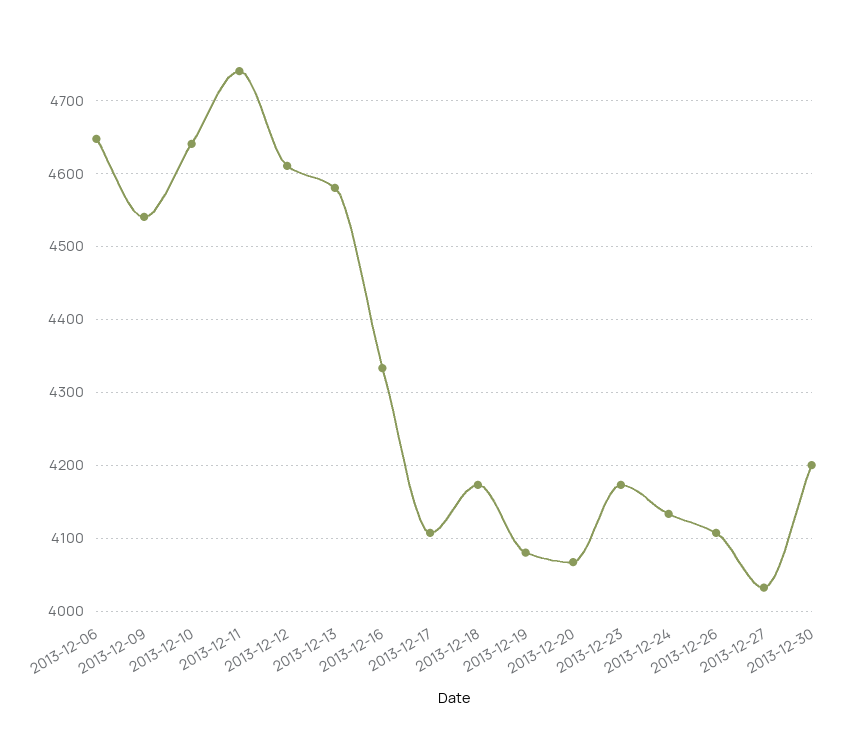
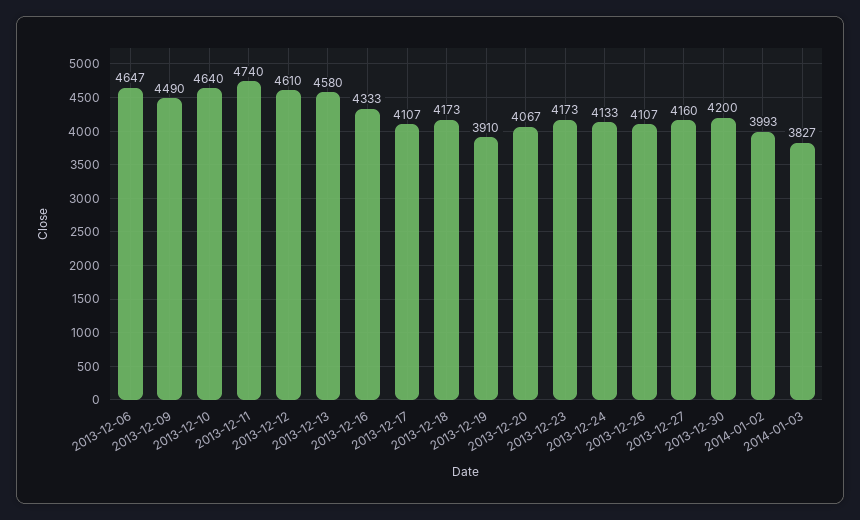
2013-12-09: 4540 -> 4490
2013-12-19: 4080 -> 3910
2013-12-27: 4030 -> 4160
2014-01-02: none -> 3993
2014-01-03: none -> 3827

